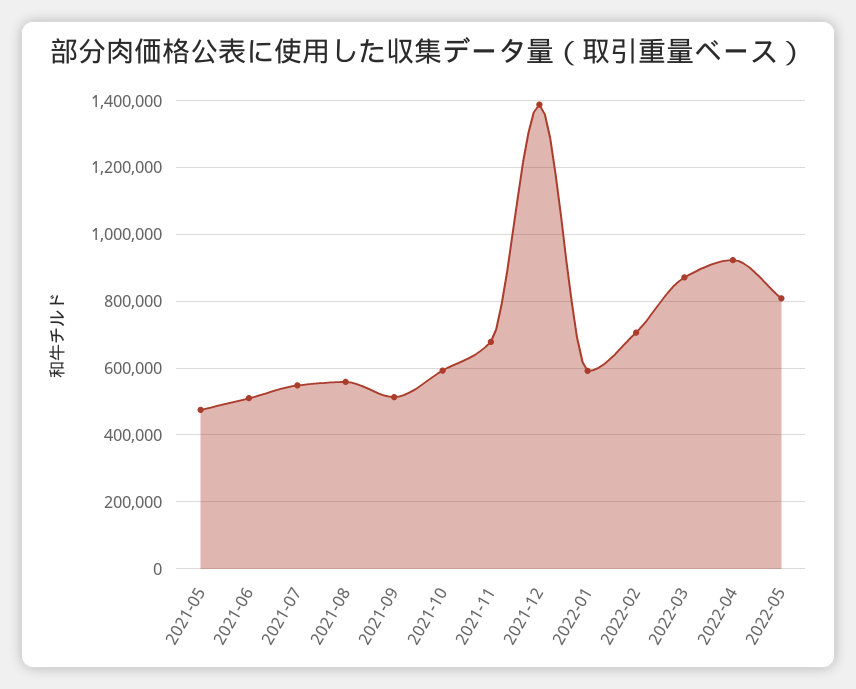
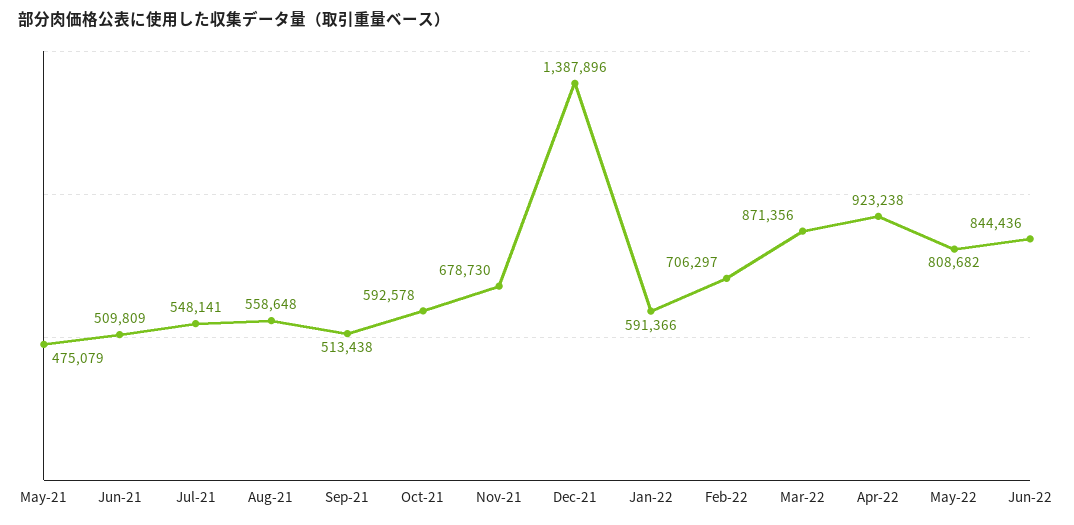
Jun-22: none -> 844436

